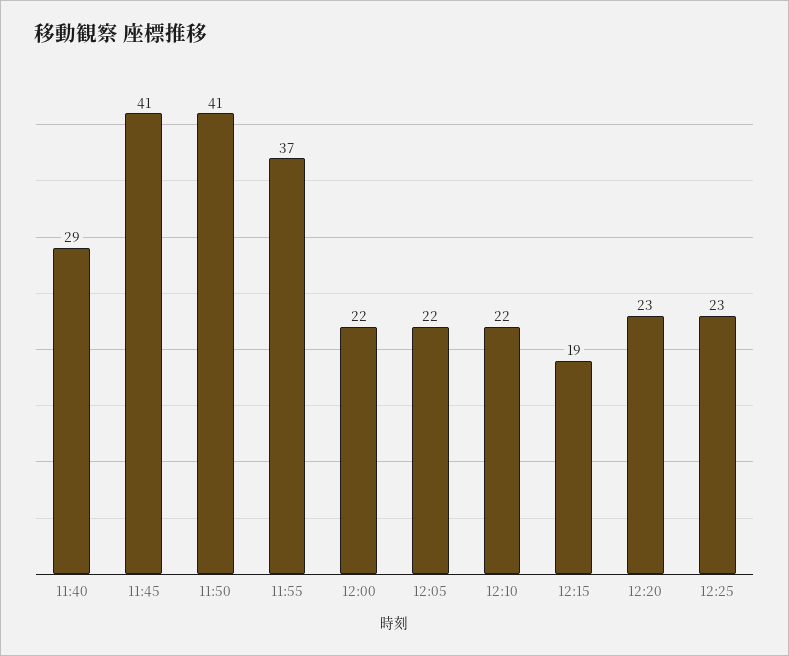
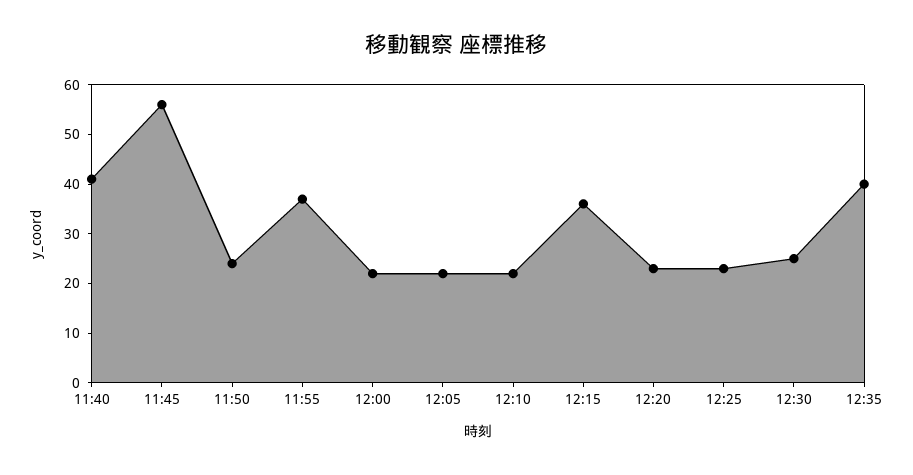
11:40: 29 -> 40
11:45: 41 -> 55
11:50: 41 -> 25
12:15: 19 -> 35
12:30: none -> 25
12:35: none -> 40

